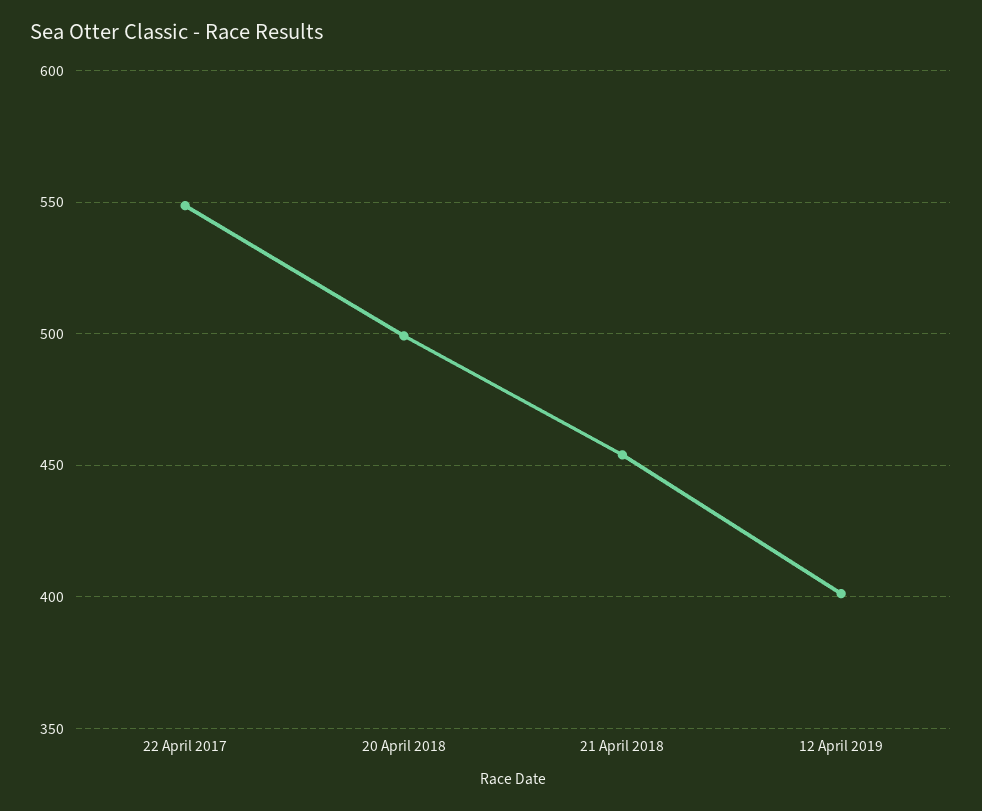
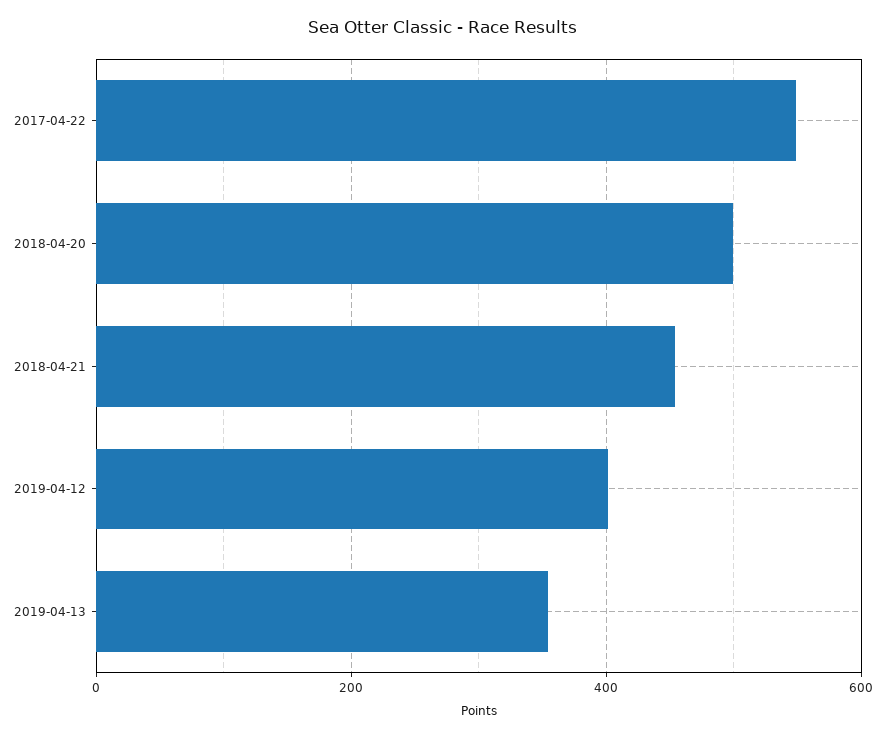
2019-04-13: none -> 360

